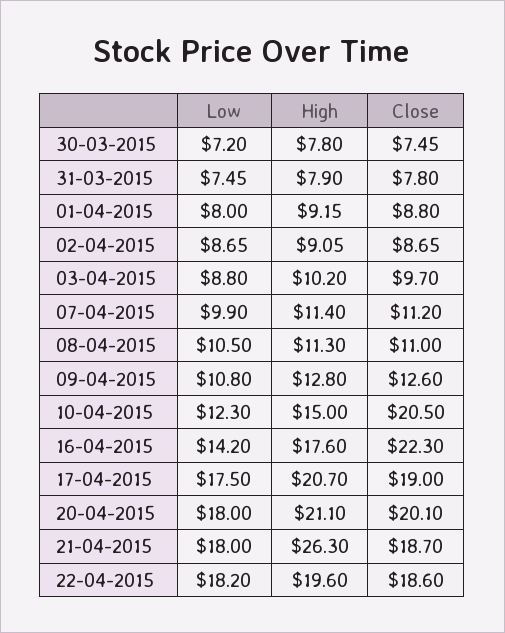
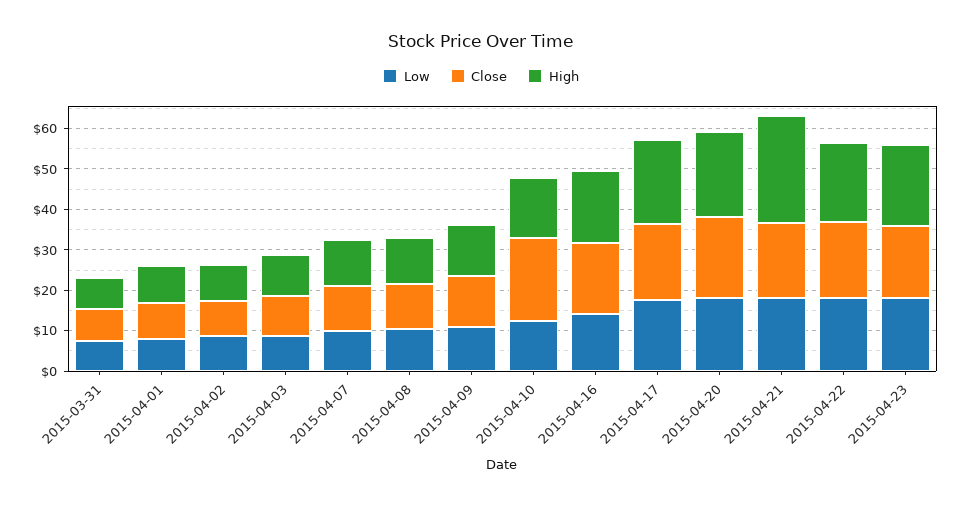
Low, 30-03-2015: 7.2 -> none
High, 30-03-2015: 7.8 -> none
Close, 30-03-2015: 7.45 -> none
Close, 16-04-2015: 22.3 -> 18
Low, 2015-04-23: none -> 18
Close, 2015-04-23: none -> 18
High, 2015-04-23: none -> 20

